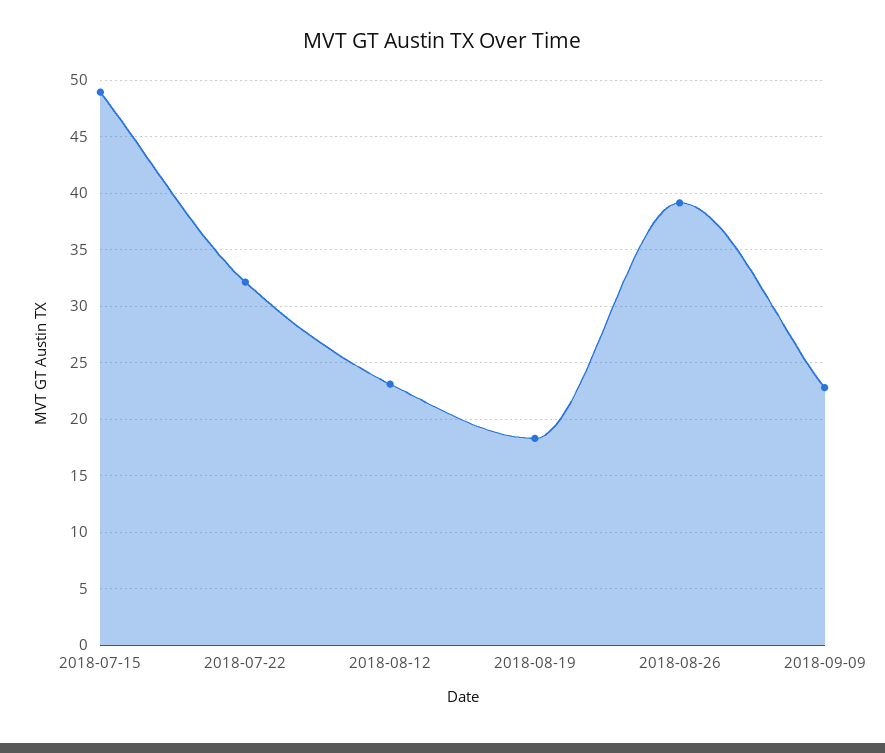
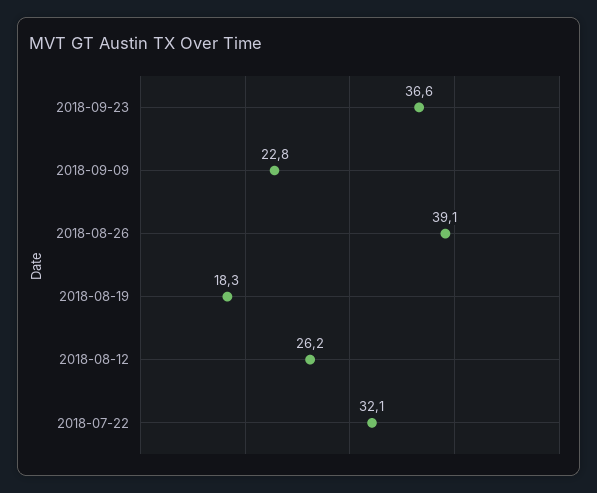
2018-07-15: 49 -> none
2018-08-12: 23 -> 26.2
2018-09-23: none -> 36.6

